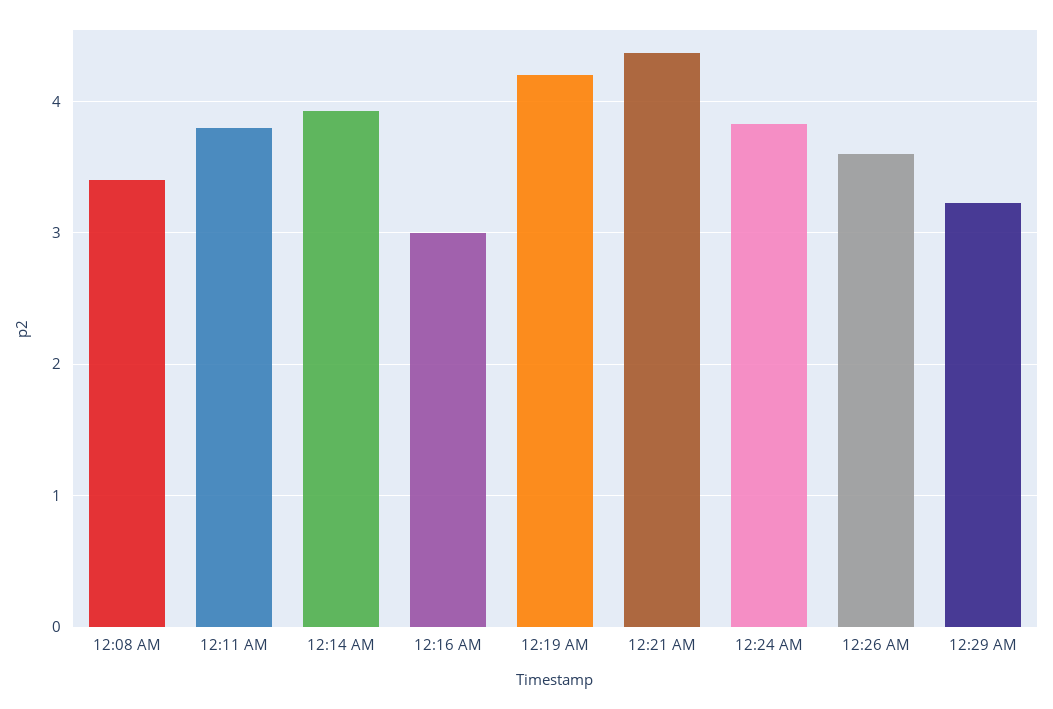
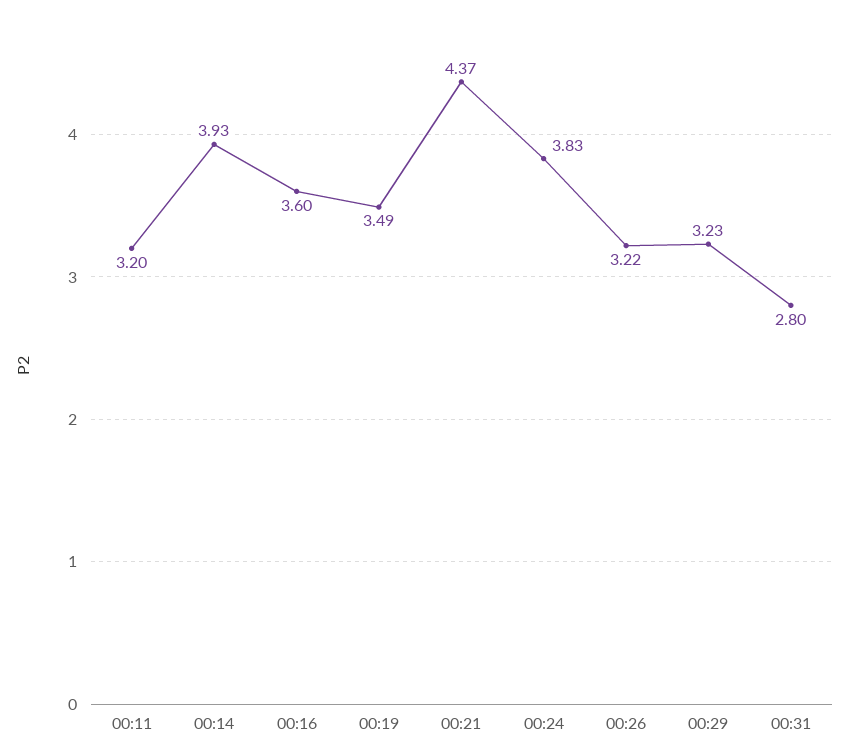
12:08 AM: 3.4 -> none
12:11 AM: 3.8 -> 3.2
12:16 AM: 3 -> 3.6
12:19 AM: 4.2 -> 3.49
12:26 AM: 3.6 -> 3.22
00:31: none -> 2.8

